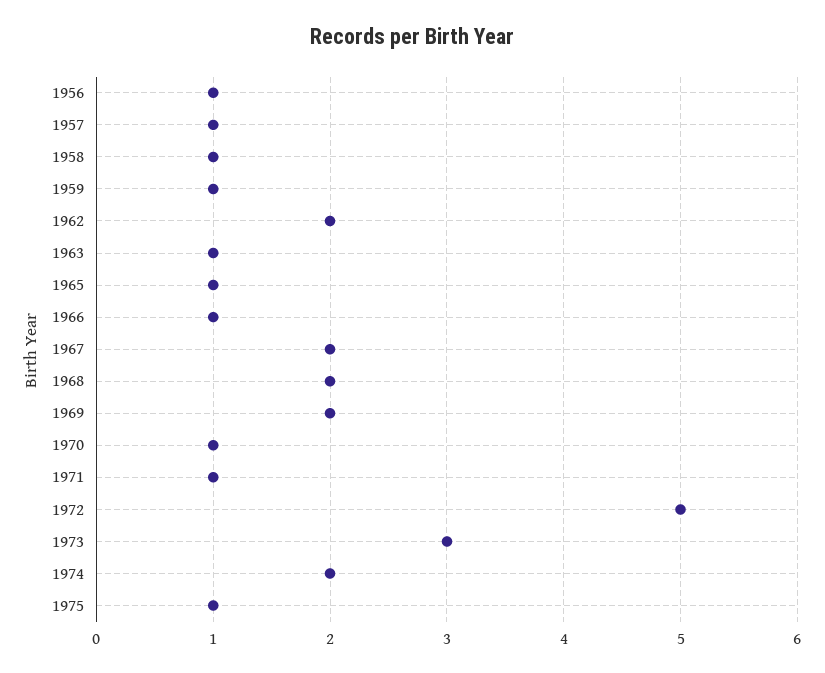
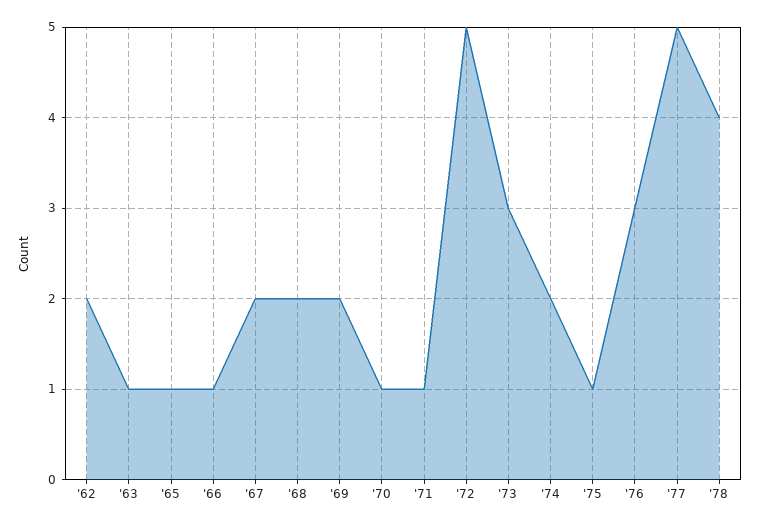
1956: 1 -> none
1957: 1 -> none
1958: 1 -> none
1959: 1 -> none
'76: none -> 3
'77: none -> 5
'78: none -> 4

